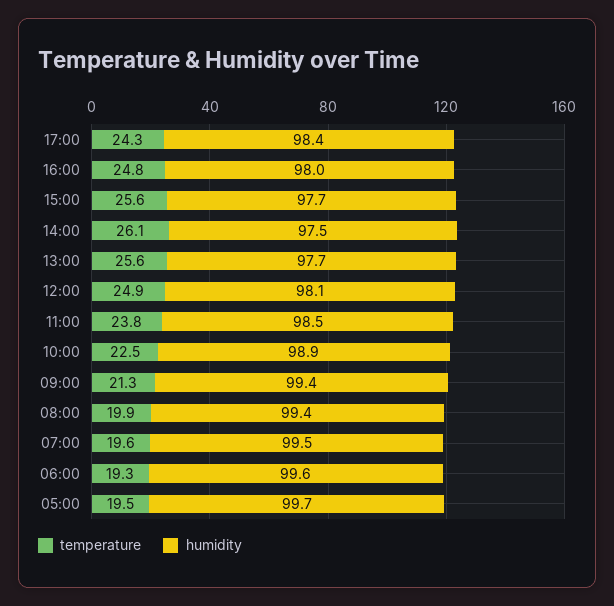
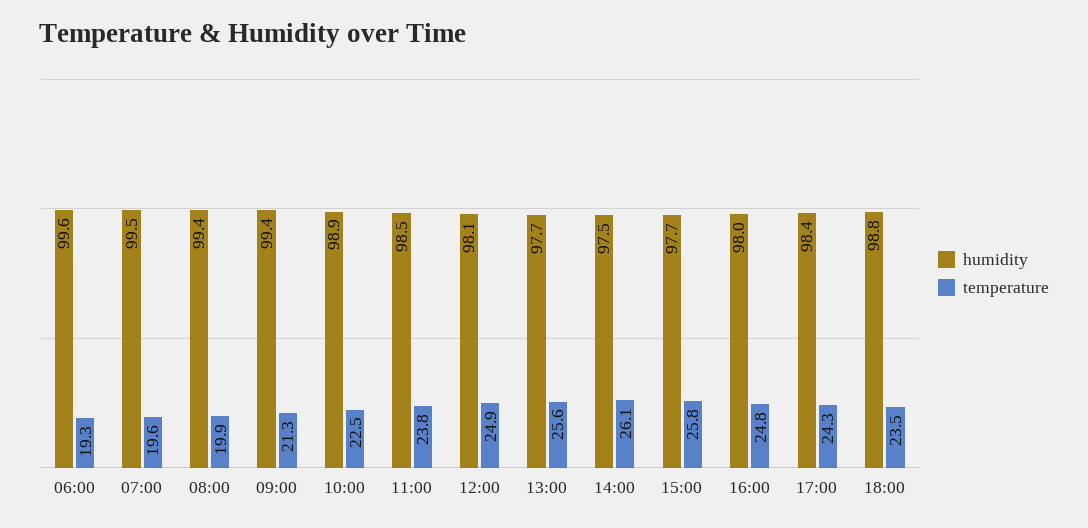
temperature, 15:00: 25.6 -> 25.8
temperature, 05:00: 19.5 -> none
humidity, 05:00: 99.7 -> none
humidity, 18:00: none -> 98.8
temperature, 18:00: none -> 23.5

